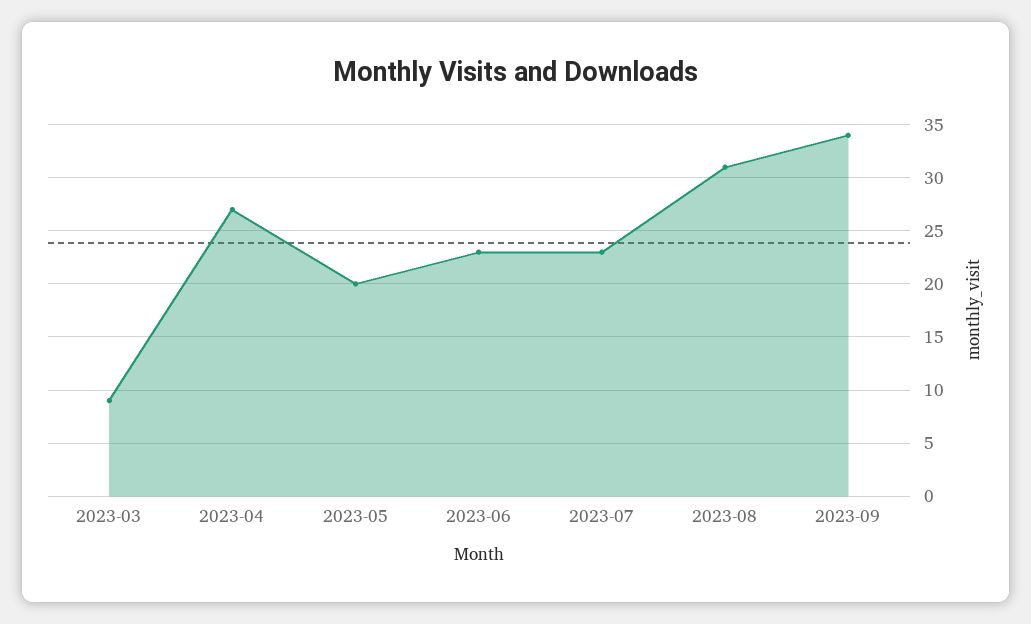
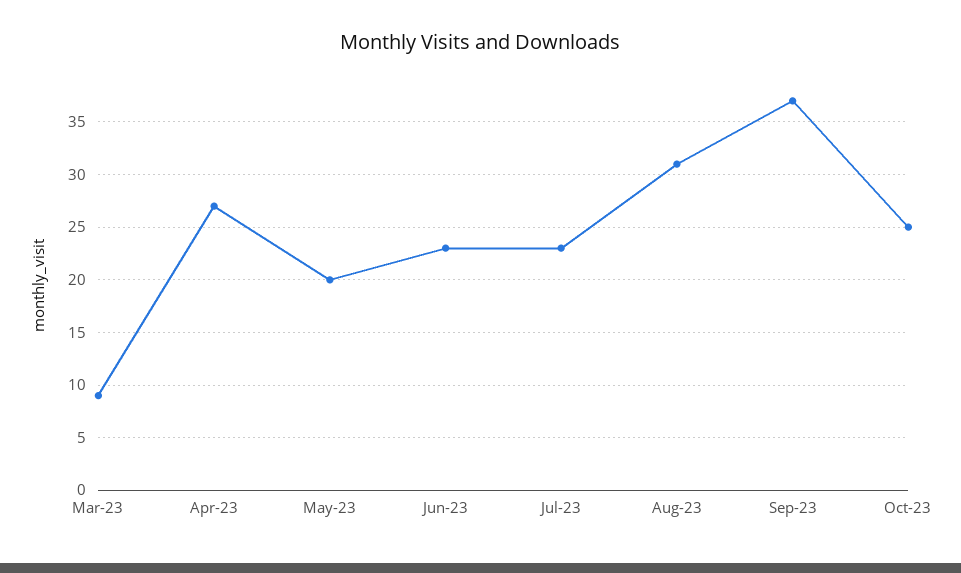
2023-09: 34 -> 37
Oct-23: none -> 25

